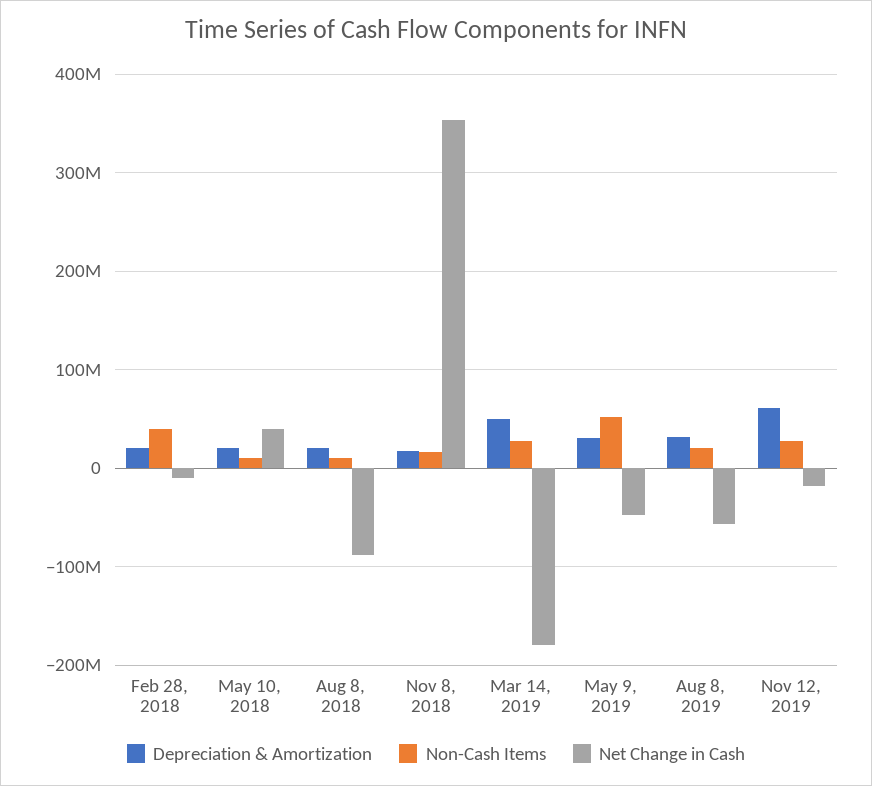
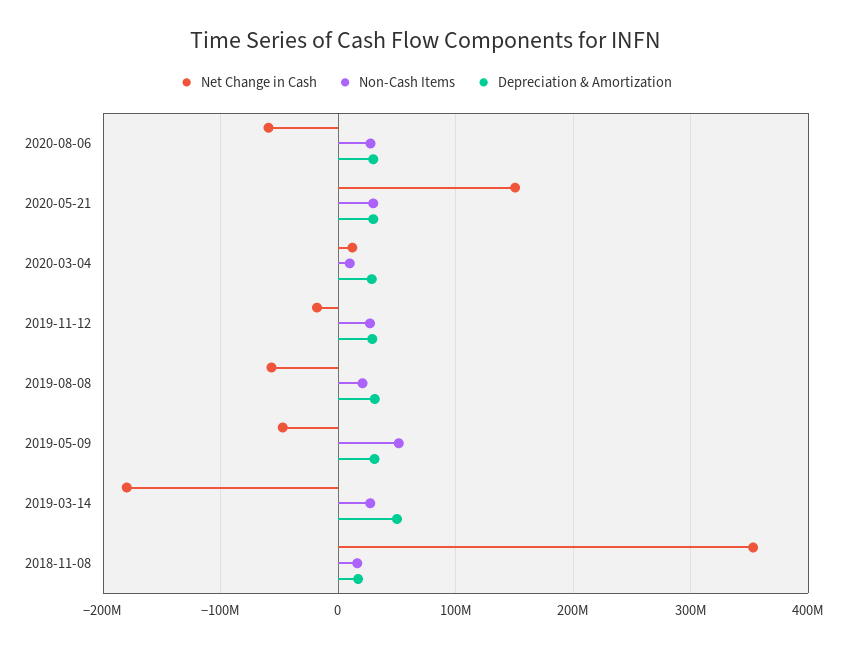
Depreciation & Amortization, Feb 28, 2018: 20000000 -> none
Non-Cash Items, Feb 28, 2018: 40000000 -> none
Net Change in Cash, Feb 28, 2018: -10000000 -> none
Depreciation & Amortization, May 10, 2018: 20000000 -> none
Non-Cash Items, May 10, 2018: 10000000 -> none
Net Change in Cash, May 10, 2018: 40000000 -> none
Depreciation & Amortization, Aug 8, 2018: 20000000 -> none
Non-Cash Items, Aug 8, 2018: 10000000 -> none
Net Change in Cash, Aug 8, 2018: -90000000 -> none
Depreciation & Amortization, Nov 12, 2019: 60000000 -> 30000000
Net Change in Cash, 2020-08-06: none -> -60000000
Non-Cash Items, 2020-08-06: none -> 30000000
Depreciation & Amortization, 2020-08-06: none -> 30000000
Net Change in Cash, 2020-05-21: none -> 150000000
Non-Cash Items, 2020-05-21: none -> 30000000
Depreciation & Amortization, 2020-05-21: none -> 30000000
Net Change in Cash, 2020-03-04: none -> 10000000
Non-Cash Items, 2020-03-04: none -> 10000000
Depreciation & Amortization, 2020-03-04: none -> 30000000

